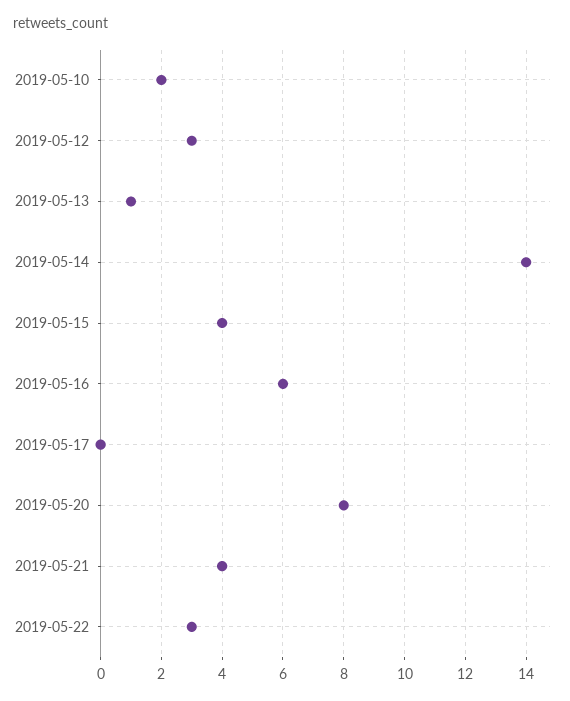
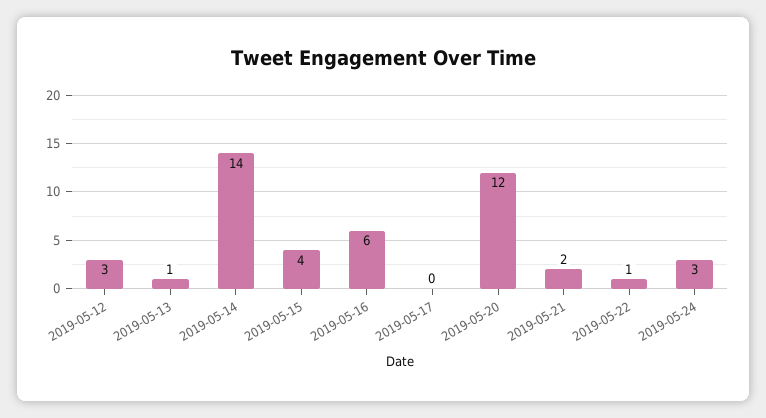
2019-05-10: 2 -> none
2019-05-20: 8 -> 12
2019-05-21: 4 -> 2
2019-05-22: 3 -> 1
2019-05-24: none -> 3

